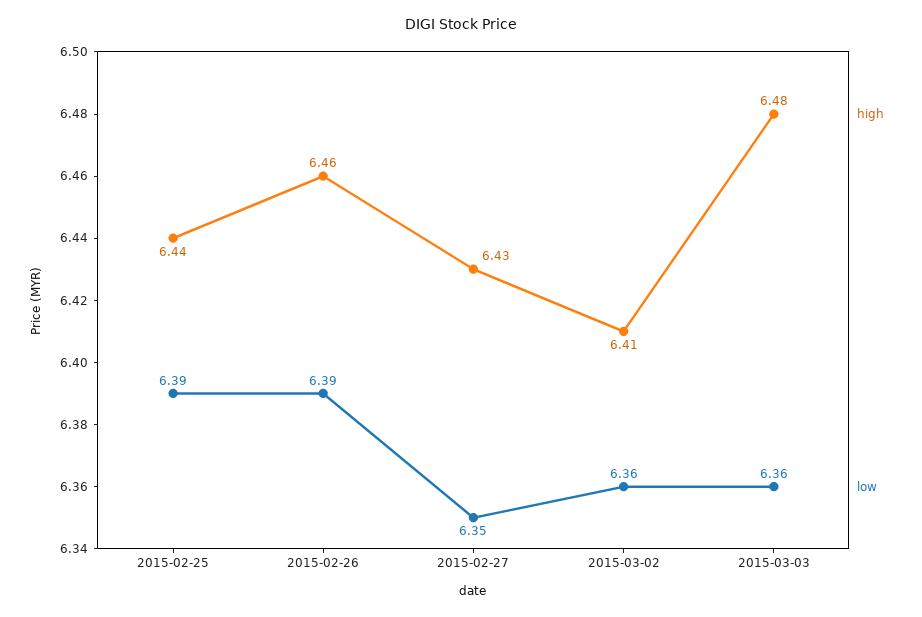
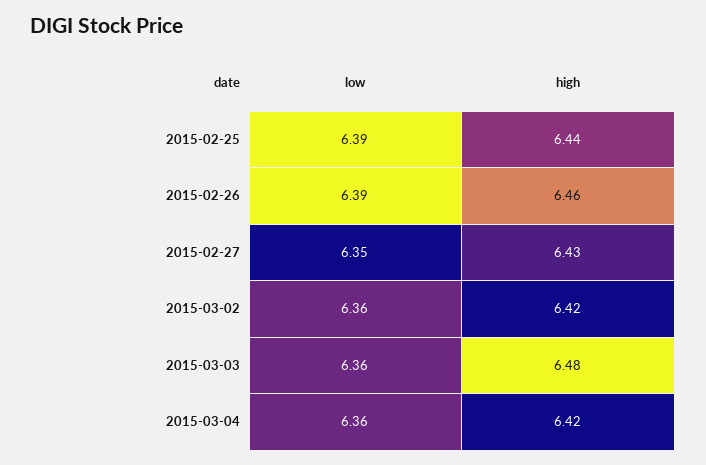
high, 2015-03-02: 6.41 -> 6.42
low, 2015-03-04: none -> 6.36
high, 2015-03-04: none -> 6.42

